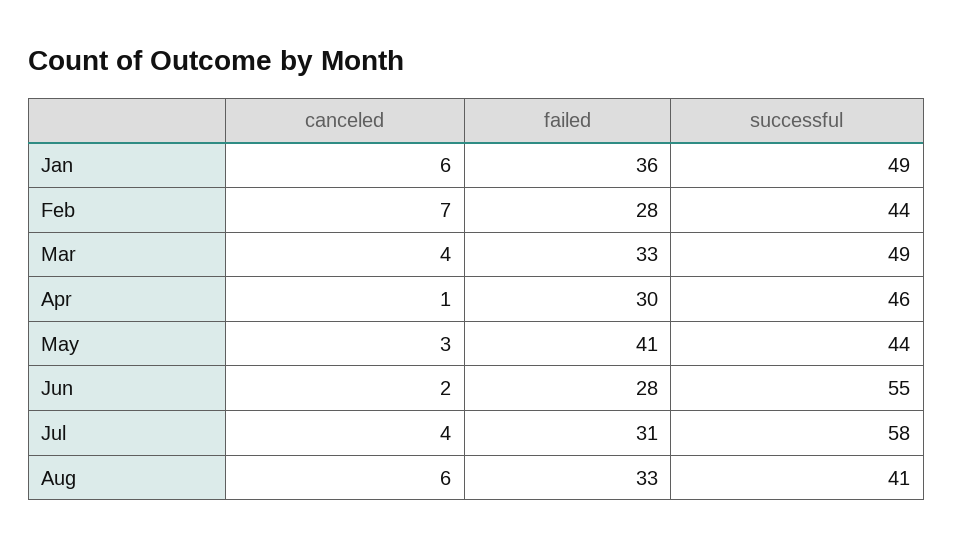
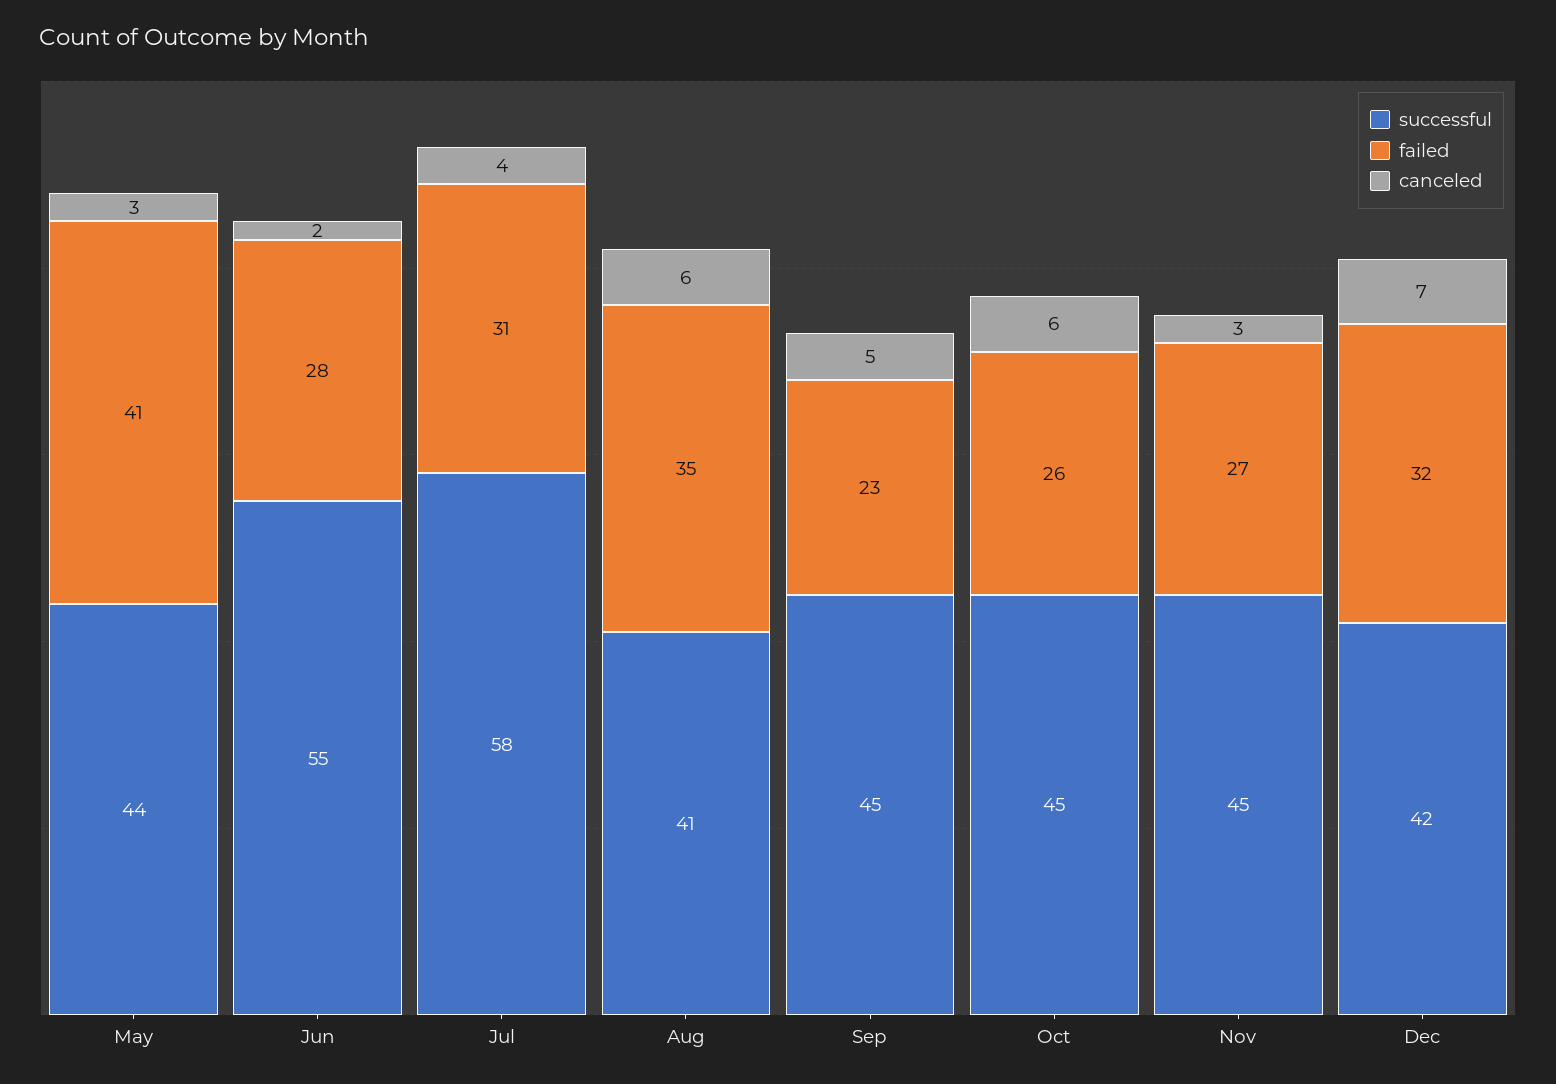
canceled, Jan: 6 -> none
failed, Jan: 36 -> none
successful, Jan: 49 -> none
canceled, Feb: 7 -> none
failed, Feb: 28 -> none
successful, Feb: 44 -> none
canceled, Mar: 4 -> none
failed, Mar: 33 -> none
successful, Mar: 49 -> none
canceled, Apr: 1 -> none
failed, Apr: 30 -> none
successful, Apr: 46 -> none
failed, Aug: 33 -> 35
successful, Sep: none -> 45
failed, Sep: none -> 23
canceled, Sep: none -> 5
successful, Oct: none -> 45
failed, Oct: none -> 26
canceled, Oct: none -> 6
successful, Nov: none -> 45
failed, Nov: none -> 27
canceled, Nov: none -> 3
successful, Dec: none -> 42
failed, Dec: none -> 32
canceled, Dec: none -> 7

